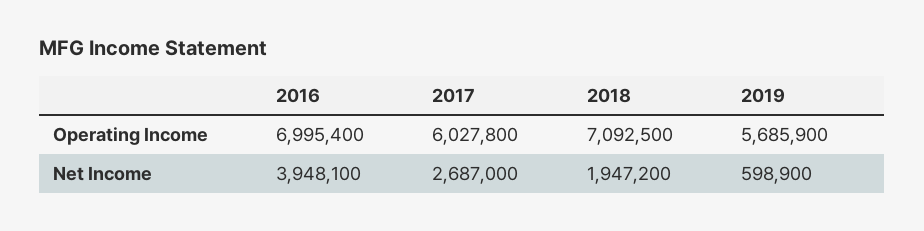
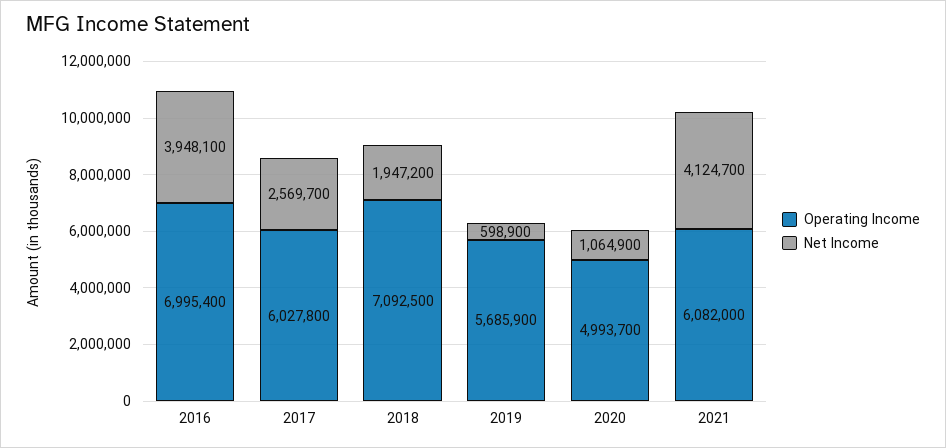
Net Income, 2017: 2687000 -> 2569700
Operating Income, 2020: none -> 4993700
Net Income, 2020: none -> 1064900
Operating Income, 2021: none -> 6082000
Net Income, 2021: none -> 4124700

